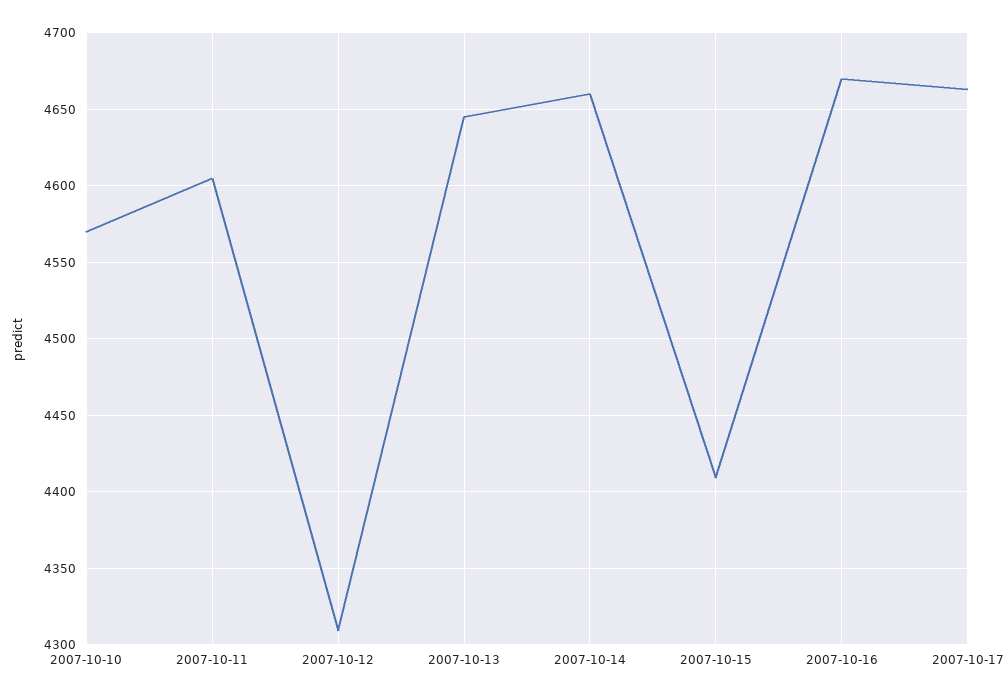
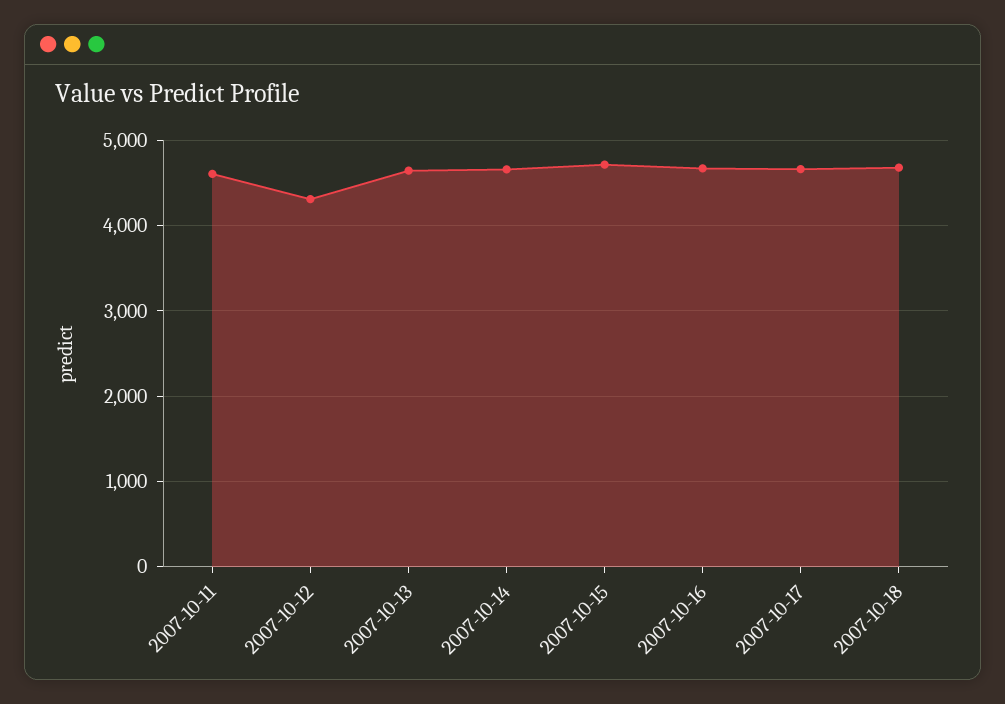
2007-10-10: 4570 -> none
2007-10-15: 4410 -> 4700
2007-10-18: none -> 4700

